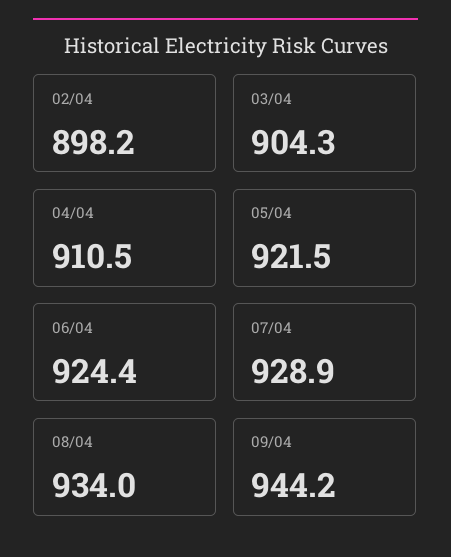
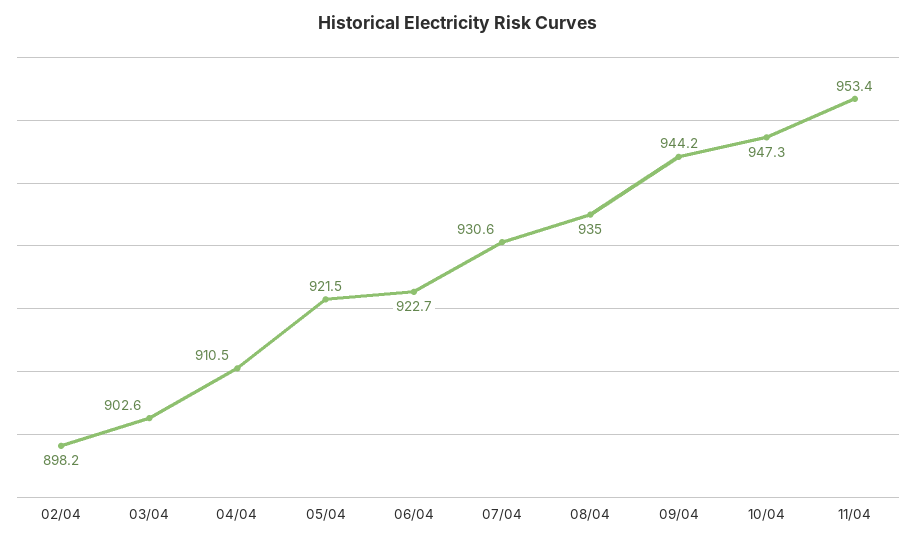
03/04: 904.3 -> 902.6
06/04: 924.4 -> 922.7
07/04: 928.9 -> 930.6
08/04: 934 -> 935
10/04: none -> 947.3
11/04: none -> 953.4

